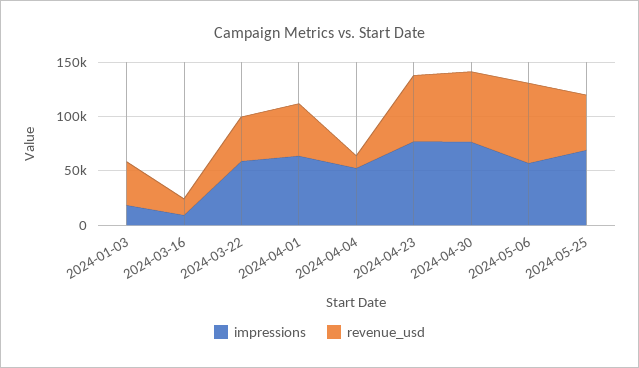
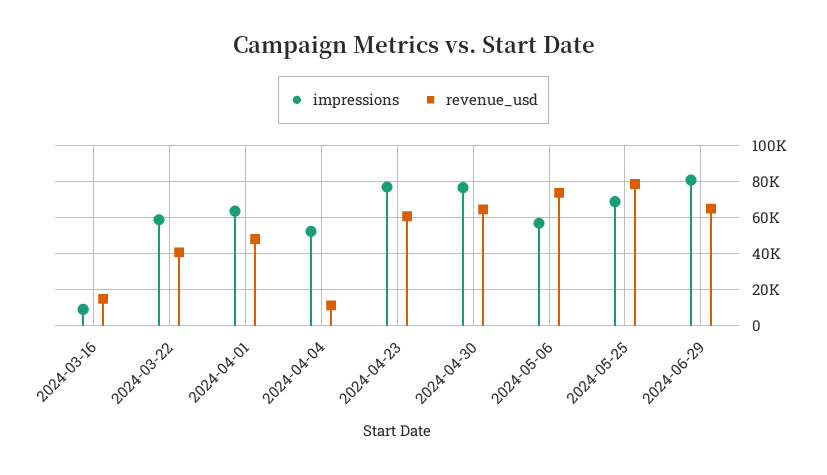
impressions, 2024-01-03: 20000 -> none
revenue_usd, 2024-01-03: 40000 -> none
revenue_usd, 2024-05-25: 50000 -> 80000
impressions, 2024-06-29: none -> 80000
revenue_usd, 2024-06-29: none -> 65000

